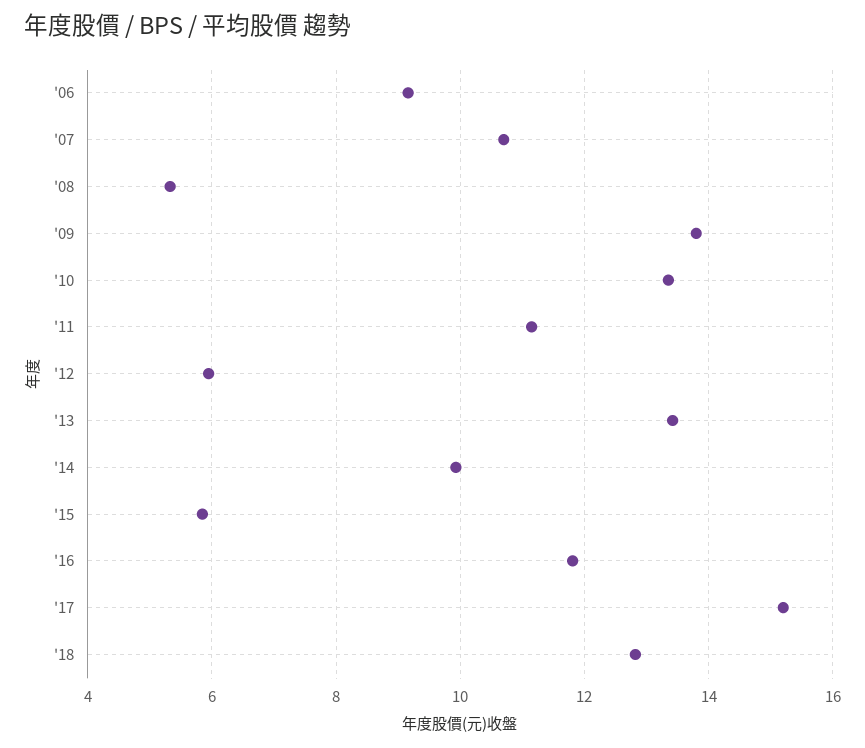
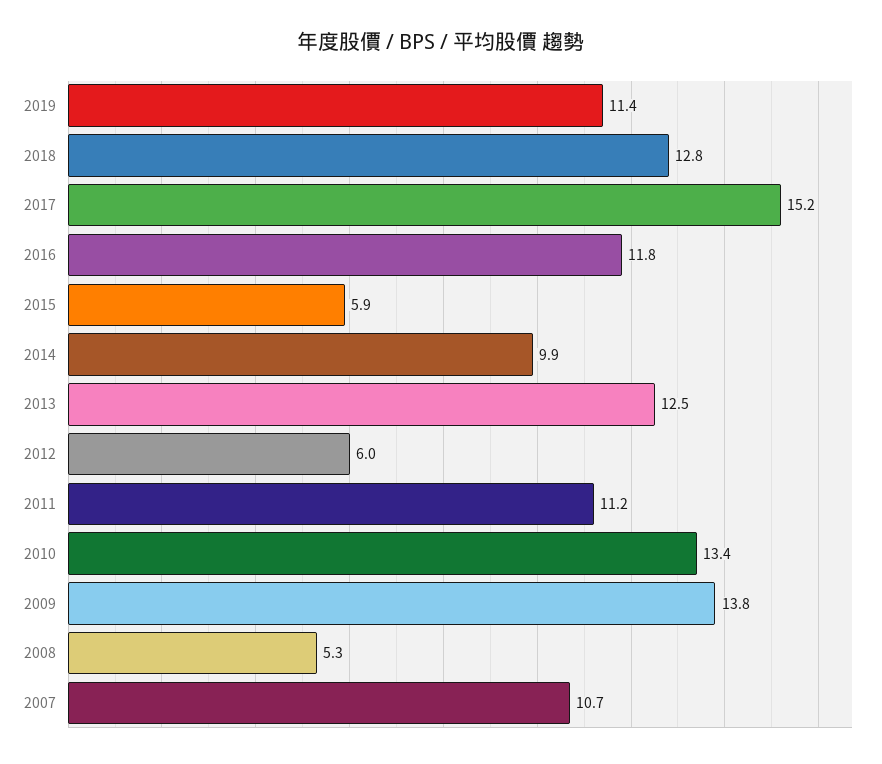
'06: 9.2 -> none
'13: 13.4 -> 12.5
2019: none -> 11.4

